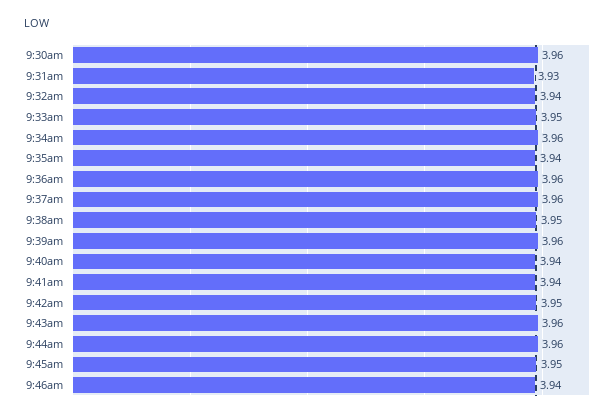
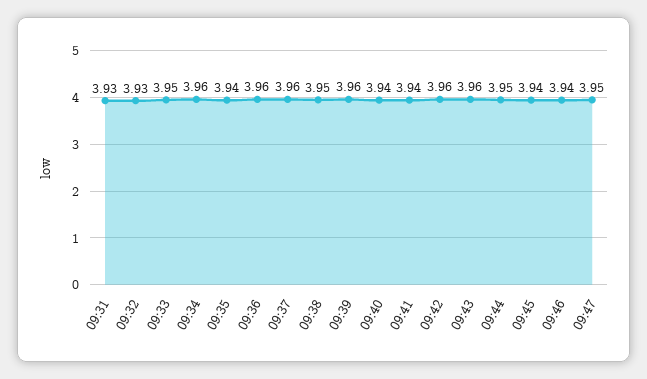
9:30am: 3.96 -> none
9:32am: 3.94 -> 3.93
9:42am: 3.95 -> 3.96
9:44am: 3.96 -> 3.95
9:45am: 3.95 -> 3.94
09:47: none -> 3.95

